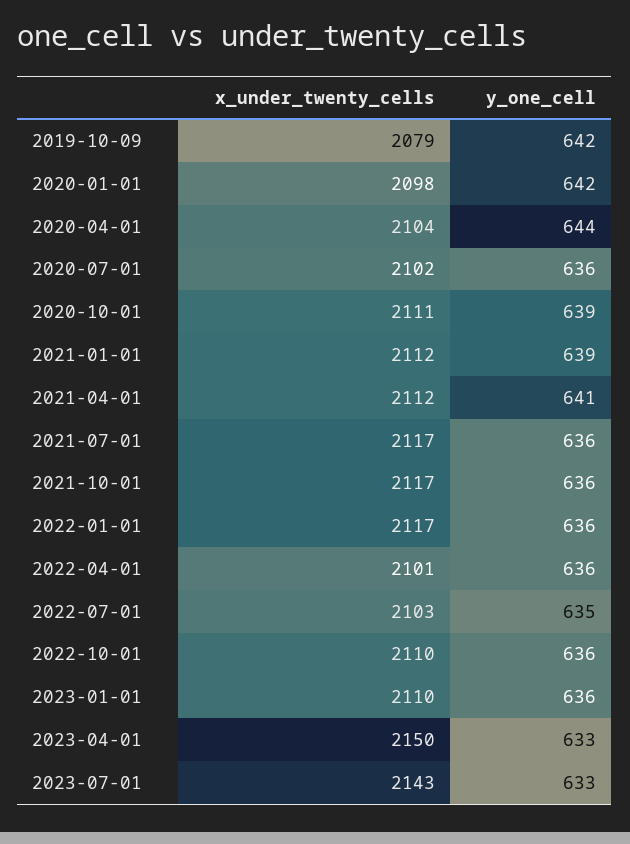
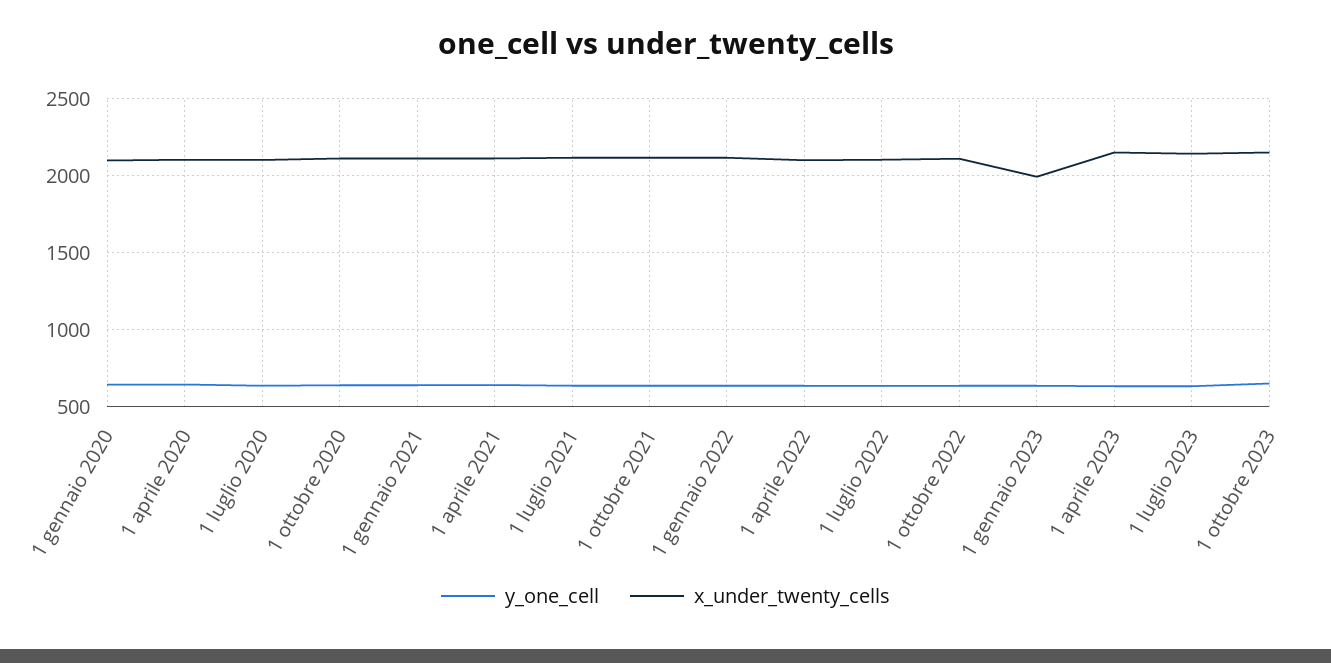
x_under_twenty_cells, 2019-10-09: 2079 -> none
y_one_cell, 2019-10-09: 642 -> none
x_under_twenty_cells, 2023-01-01: 2110 -> 2000
y_one_cell, 1 ottobre 2023: none -> 650
x_under_twenty_cells, 1 ottobre 2023: none -> 2150

